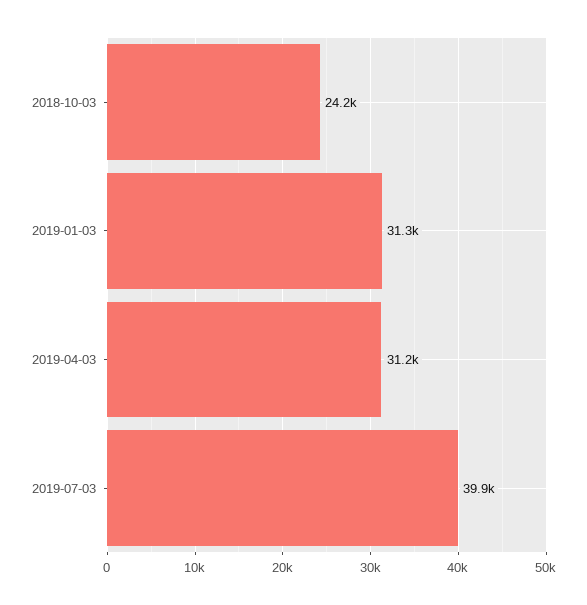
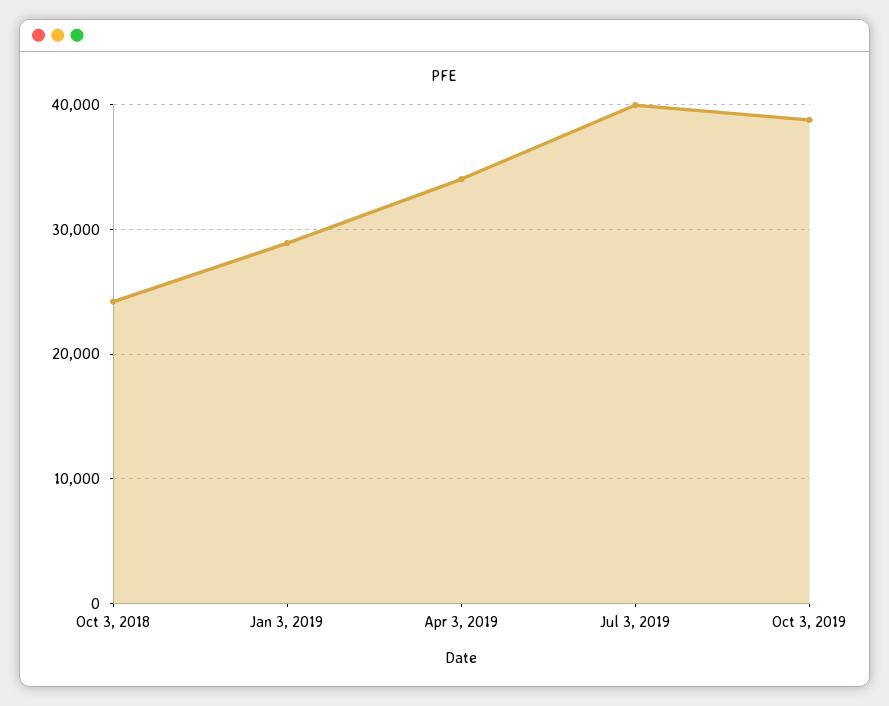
2019-01-03: 31300 -> 29000
2019-04-03: 31200 -> 34000
Oct 3, 2019: none -> 39000

